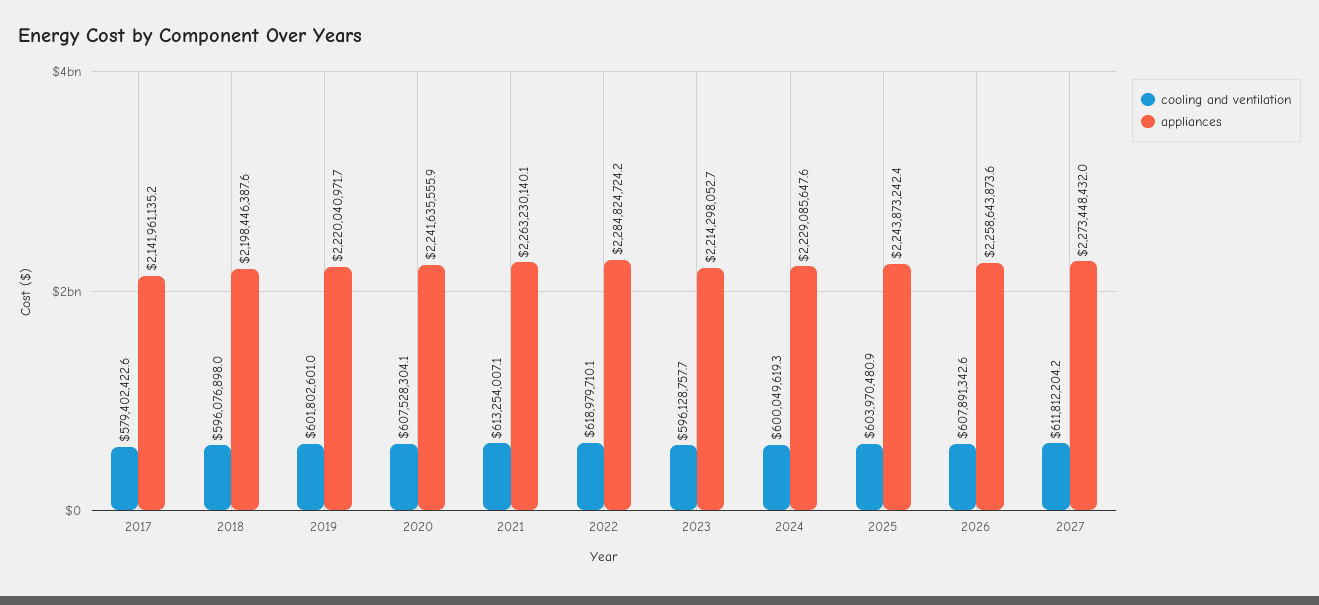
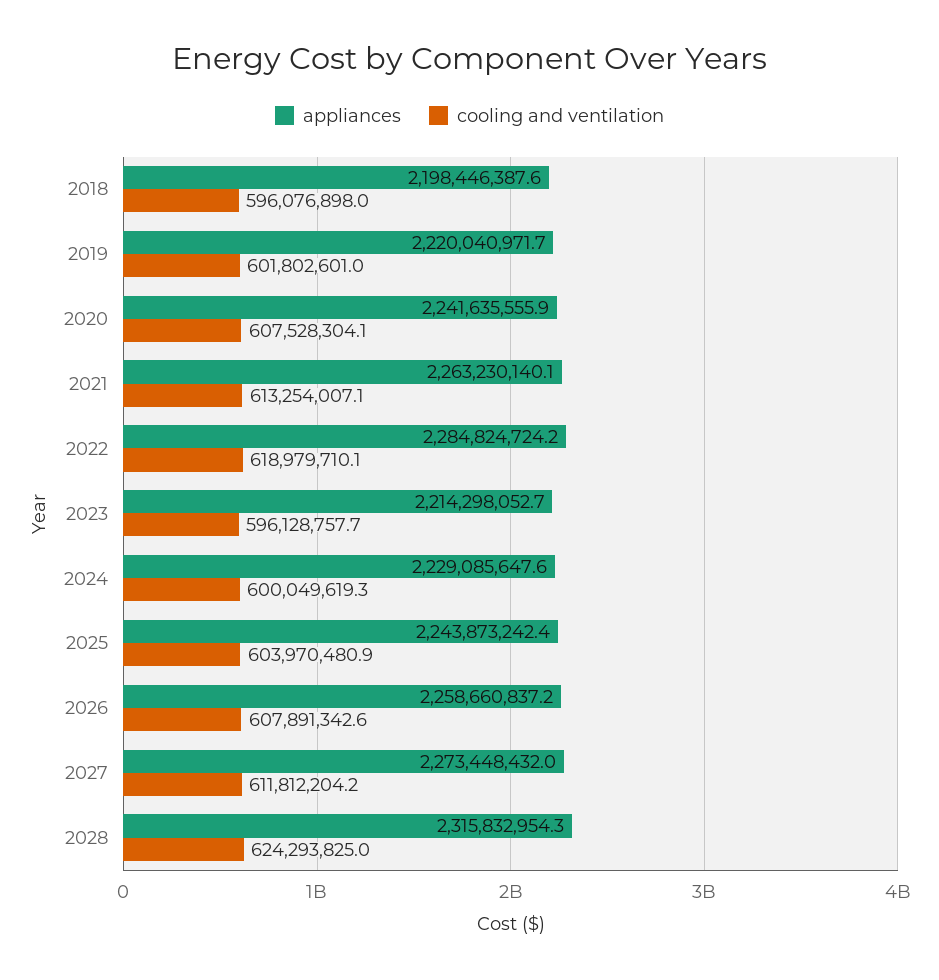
cooling and ventilation, 2017: 579402422.6 -> none
appliances, 2017: 2141961135.2 -> none
appliances, 2026: 2258643873.6 -> 2258660837.2
appliances, 2028: none -> 2315832954.3
cooling and ventilation, 2028: none -> 624293825

